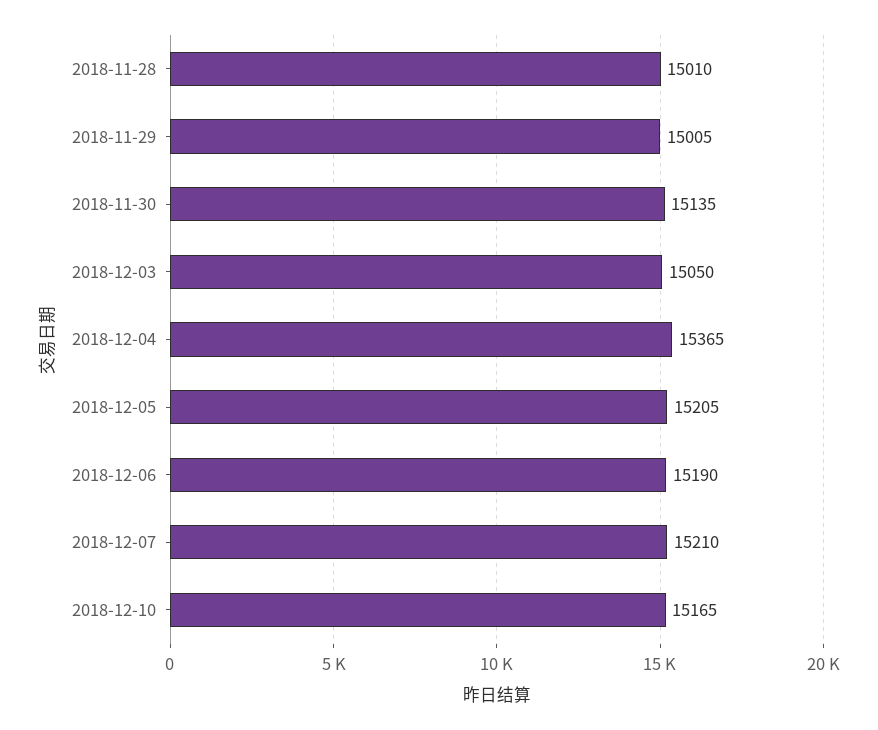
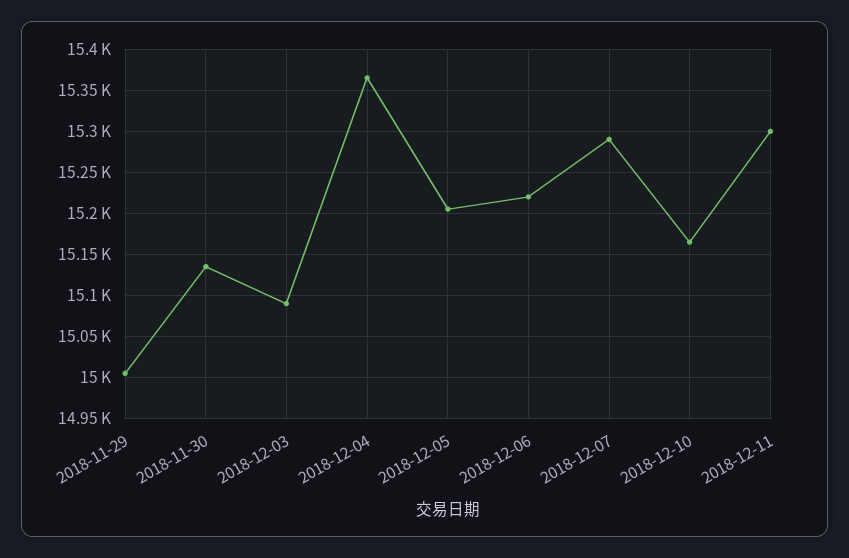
2018-11-28: 15010 -> none
2018-12-03: 15050 -> 15090
2018-12-06: 15190 -> 15220
2018-12-07: 15210 -> 15290
2018-12-11: none -> 15300

